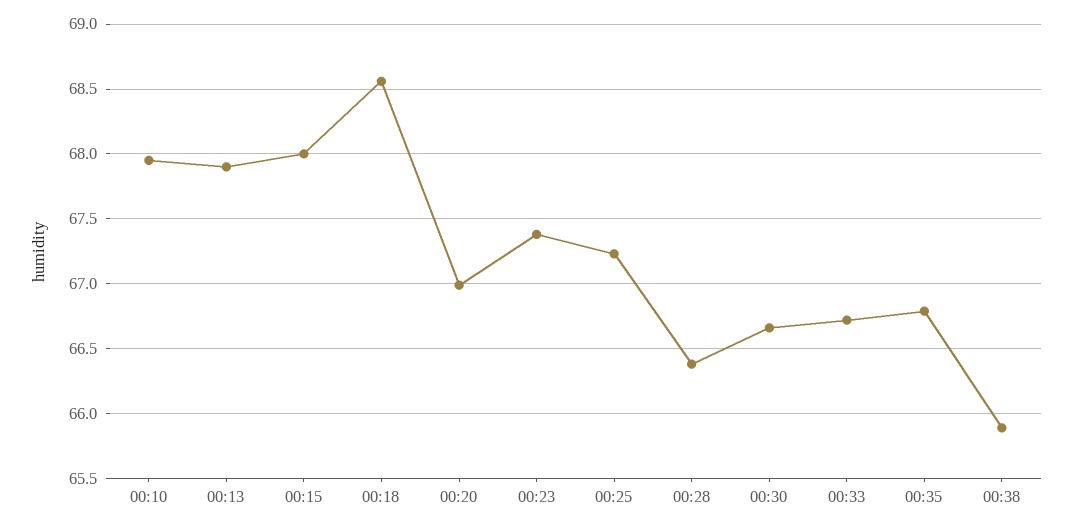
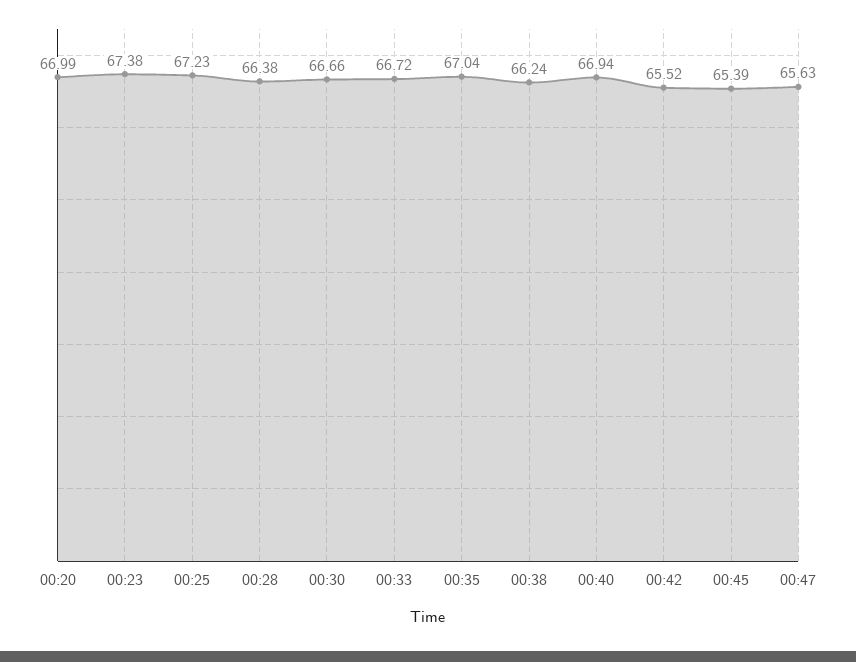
00:10: 67.95 -> none
00:13: 67.9 -> none
00:15: 68 -> none
00:18: 68.55 -> none
00:35: 66.8 -> 67.04
00:38: 65.9 -> 66.24
00:40: none -> 66.94
00:42: none -> 65.52
00:45: none -> 65.39
00:47: none -> 65.63

